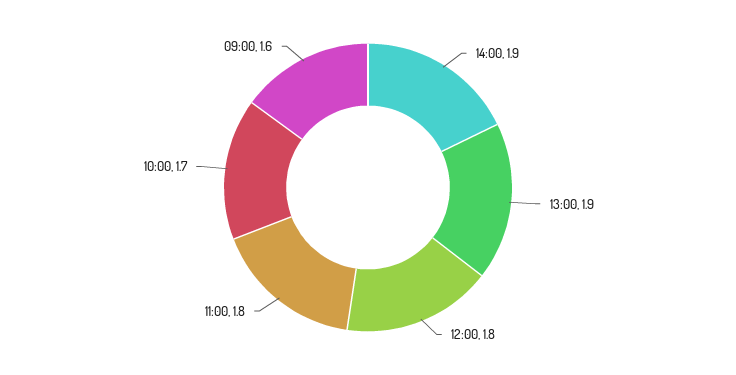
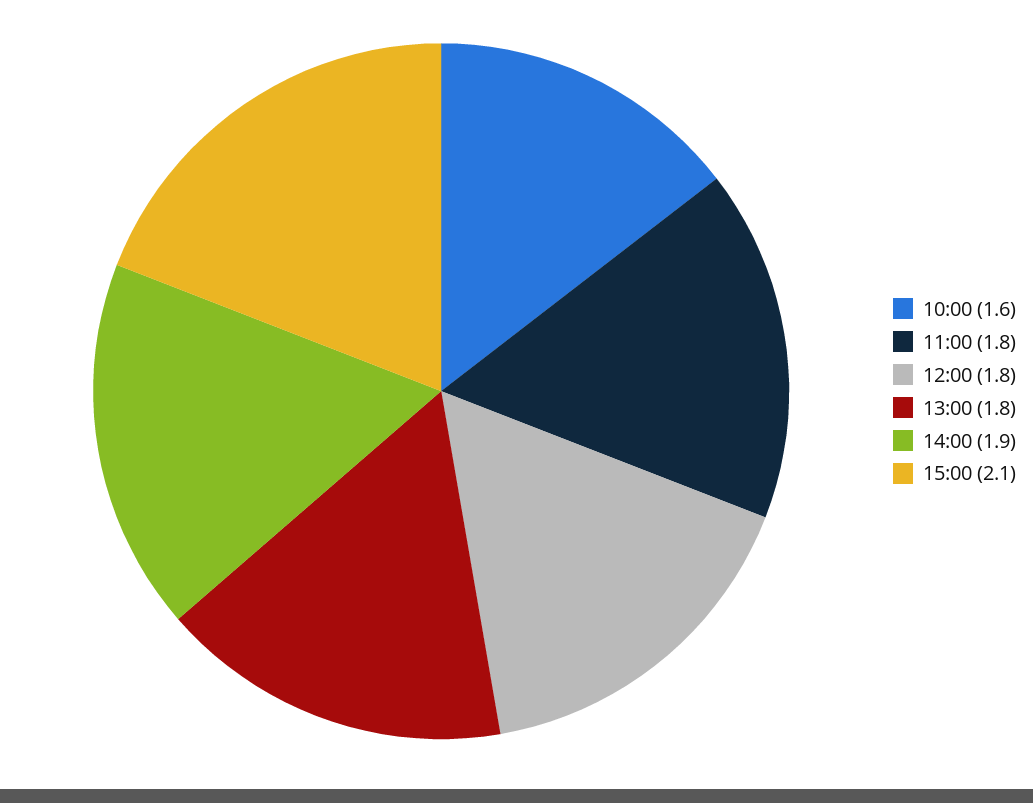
13:00: 1.9 -> 1.8
10:00: 1.7 -> 1.6
09:00: 1.6 -> none
15:00: none -> 2.1

